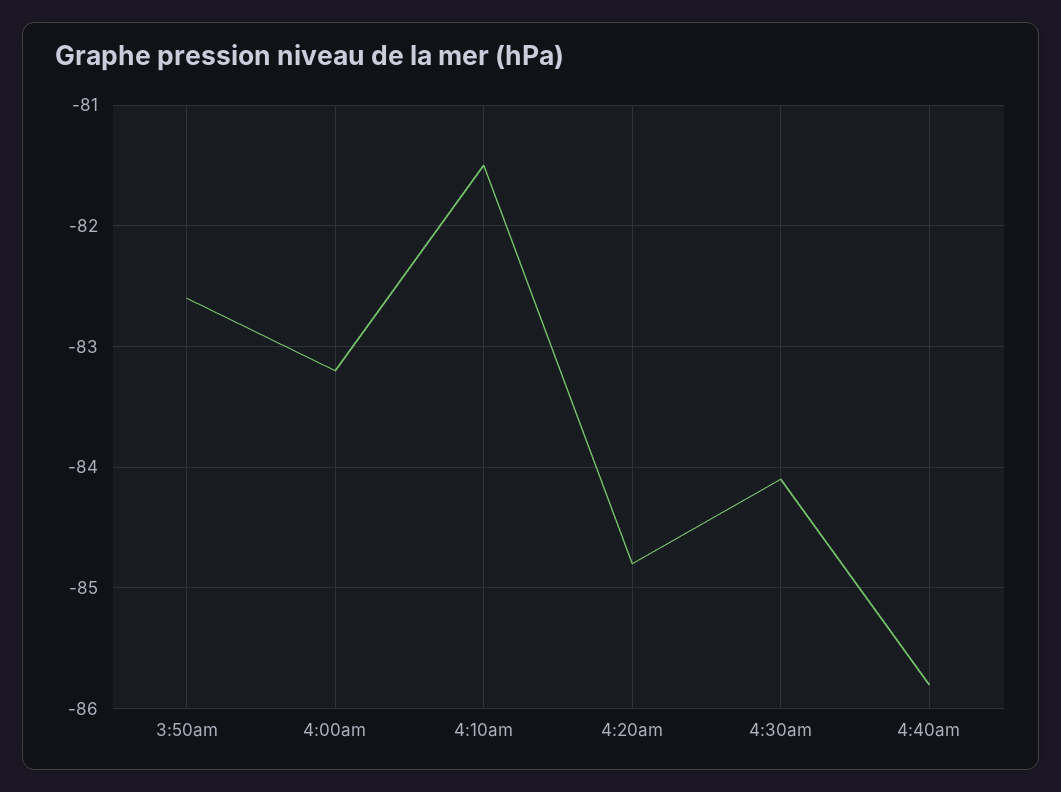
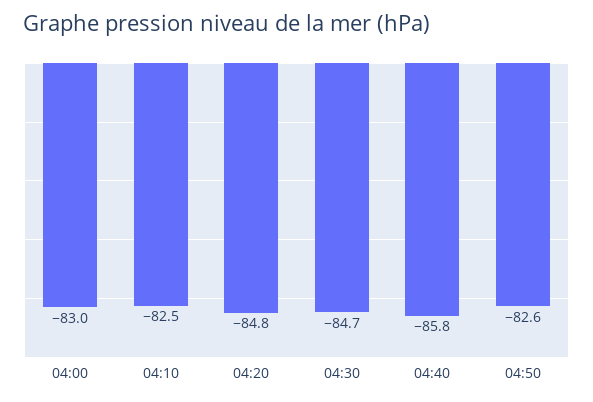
3:50am: -82.6 -> none
4:00am: -83.2 -> -83
4:10am: -81.5 -> -82.5
4:30am: -84.1 -> -84.7
04:50: none -> -82.6

